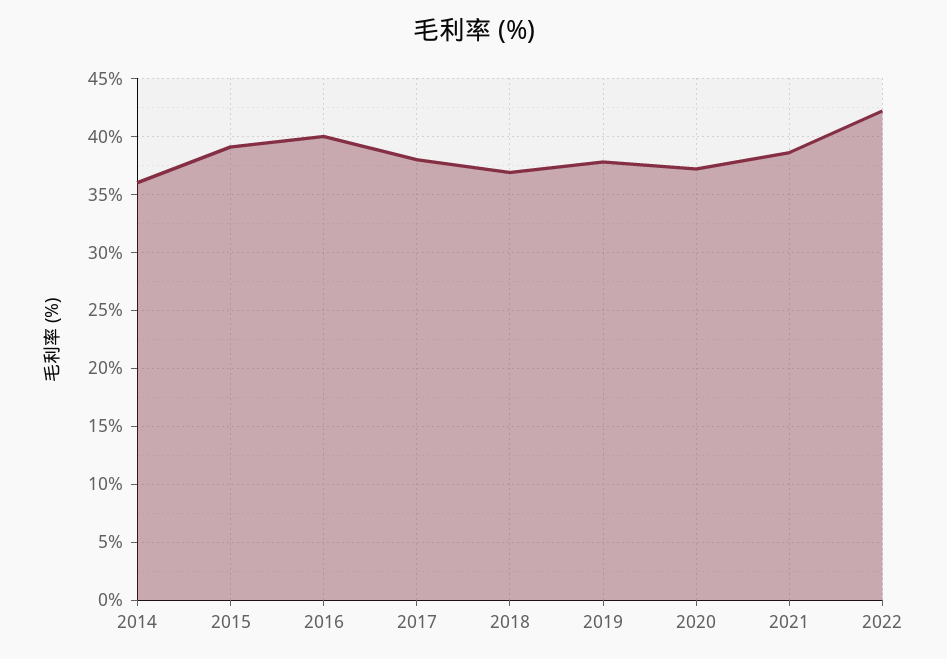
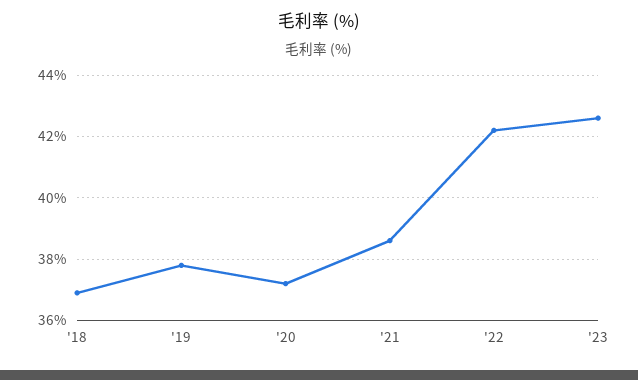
2014: 36 -> none
2015: 39 -> none
2016: 40 -> none
2017: 38 -> none
'23: none -> 42.5

